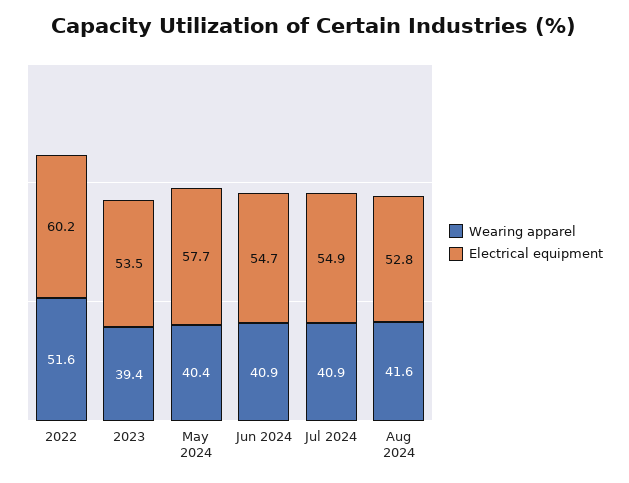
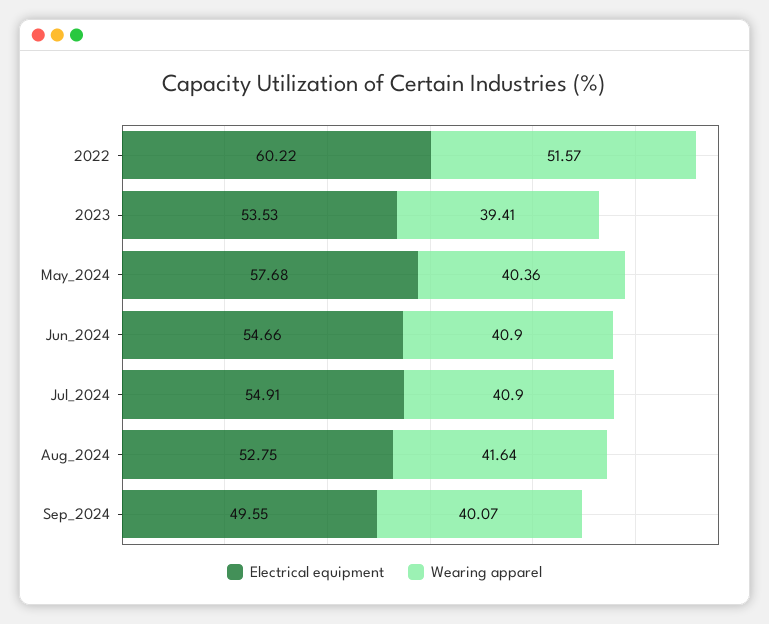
Electrical equipment, Sep_2024: none -> 49.55
Wearing apparel, Sep_2024: none -> 40.07

